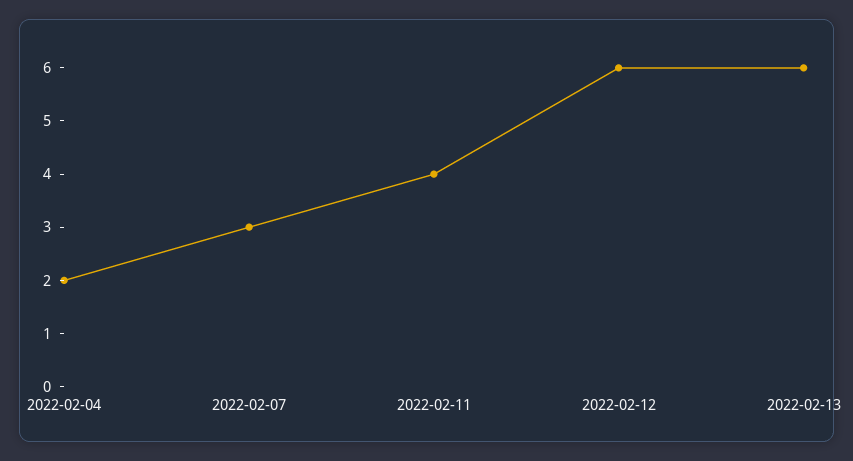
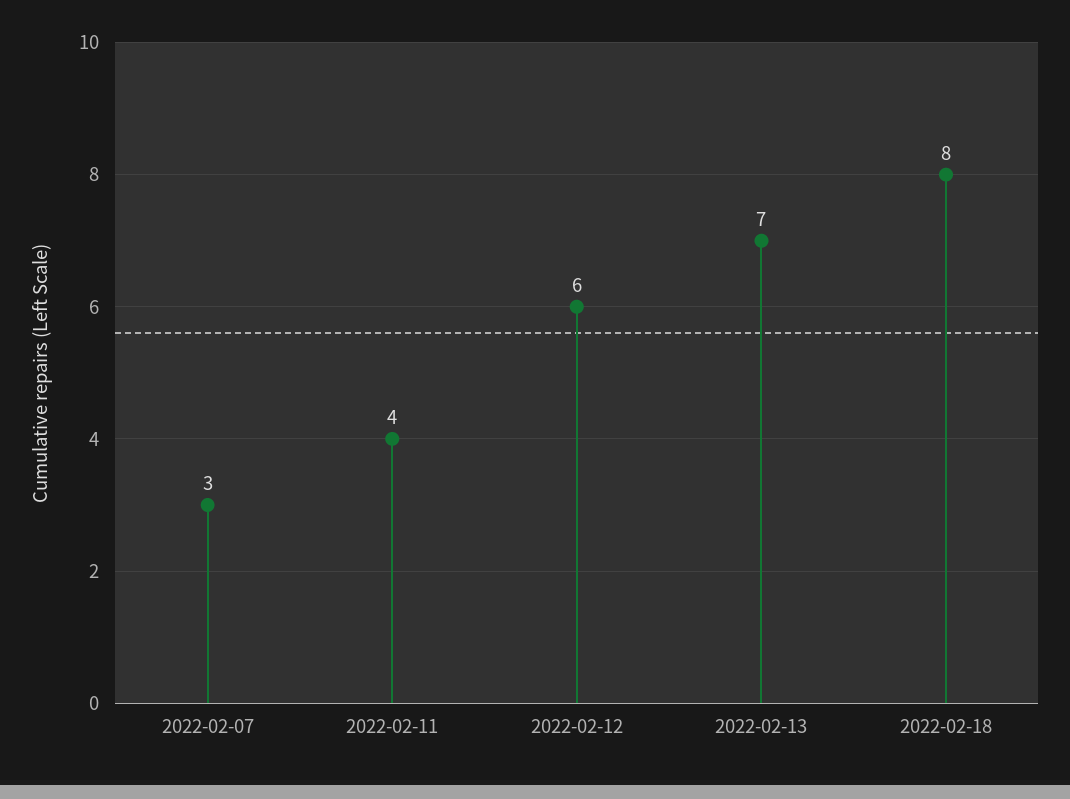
2022-02-04: 2 -> none
2022-02-13: 6 -> 7
2022-02-18: none -> 8

